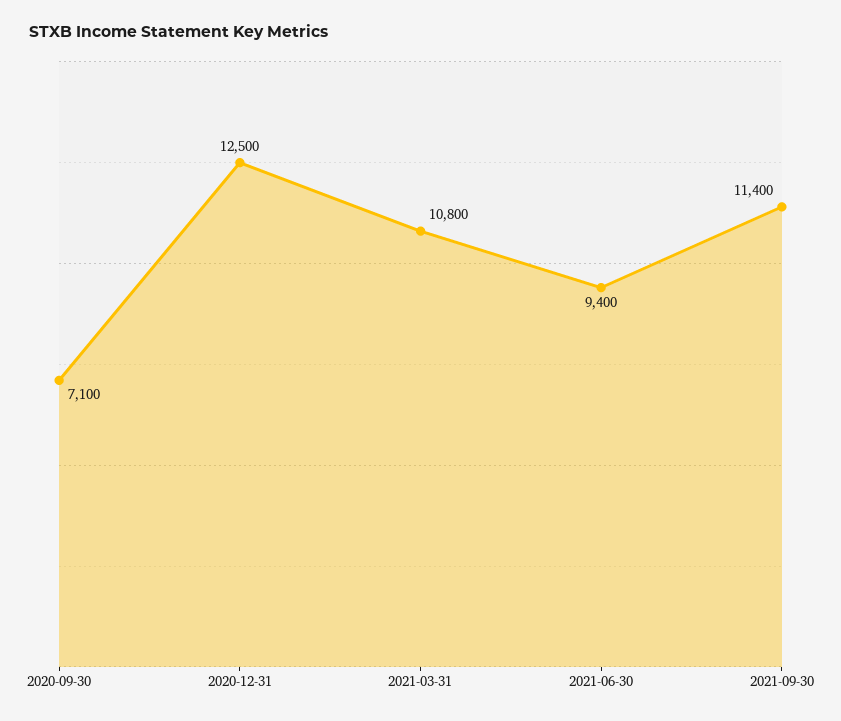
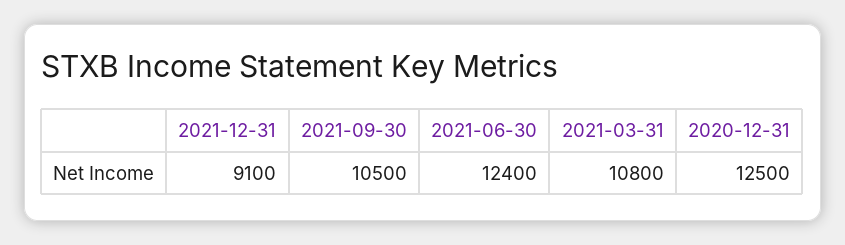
2020-09-30: 7100 -> none
2021-06-30: 9400 -> 12400
2021-09-30: 11400 -> 10500
2021-12-31: none -> 9100

